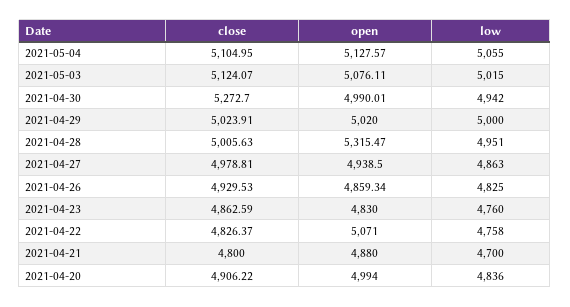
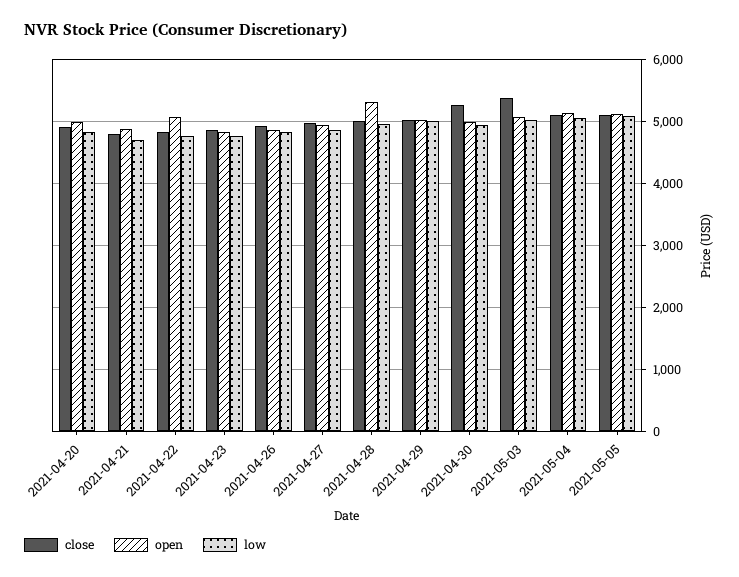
close, 2021-05-03: 5124.07 -> 5400
close, 2021-05-05: none -> 5100
open, 2021-05-05: none -> 5100
low, 2021-05-05: none -> 5100

